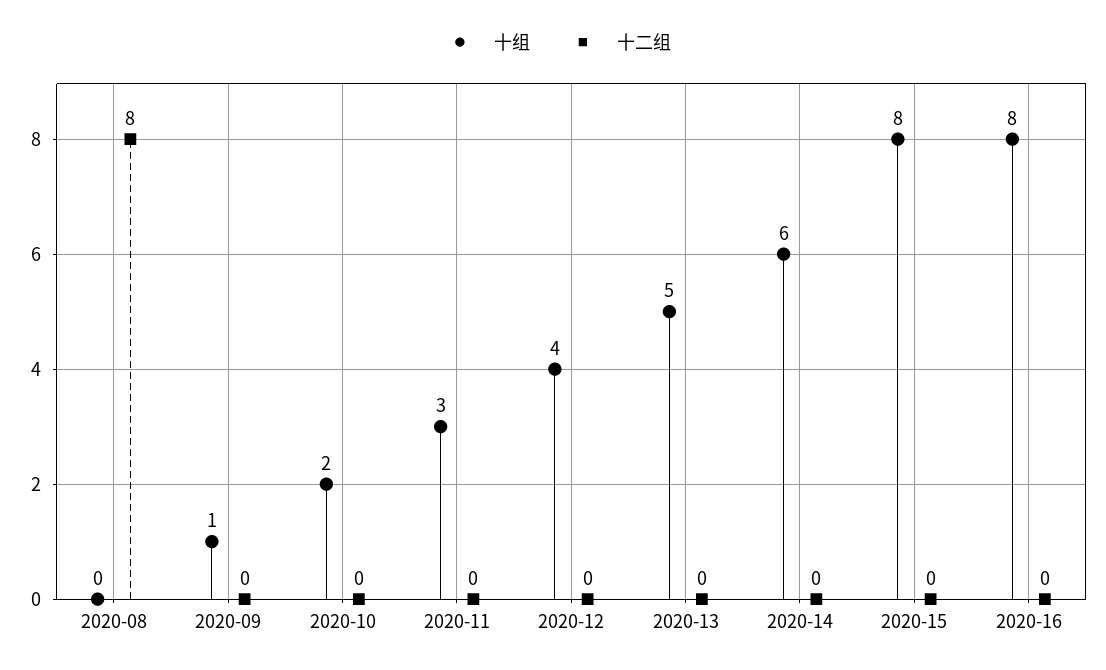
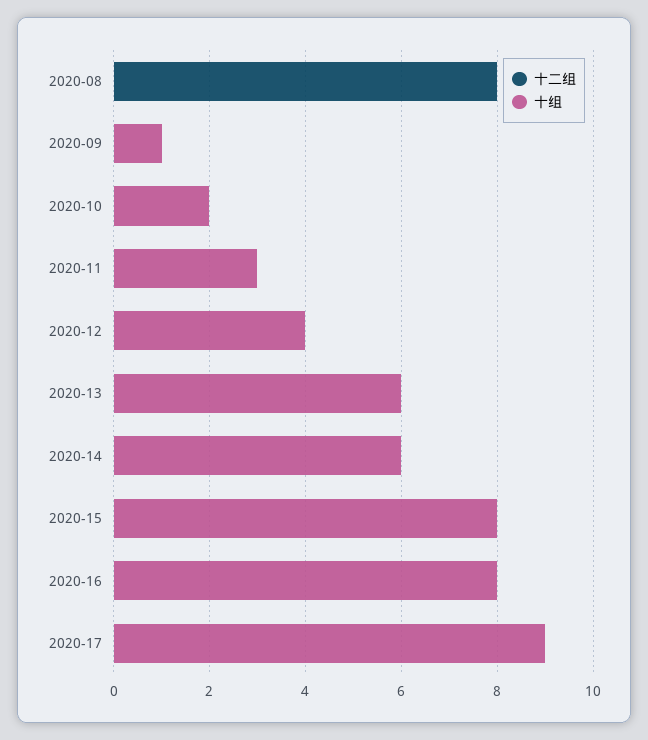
十组, 2020-13: 5 -> 6
十二组, 2020-17: none -> 0
十组, 2020-17: none -> 9

